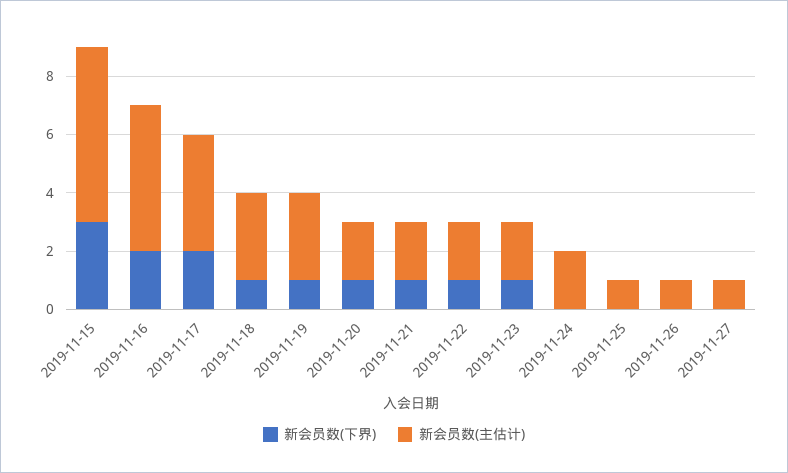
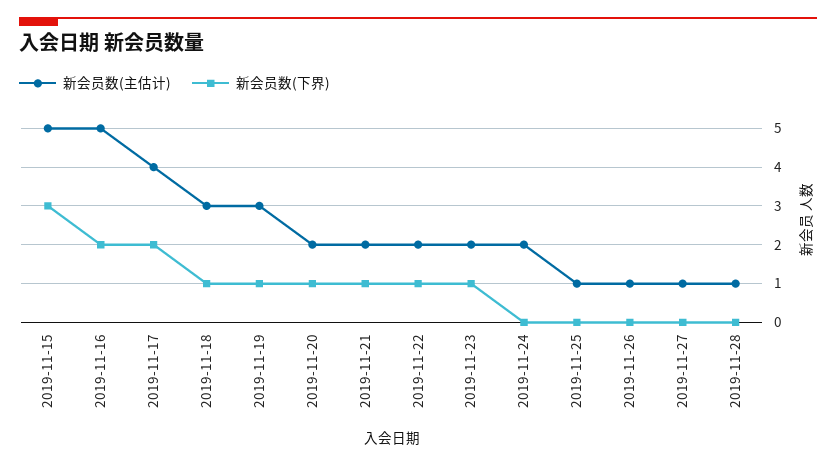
新会员数(主估计), 2019-11-15: 6 -> 5
新会员数(主估计), 2019-11-28: none -> 1
新会员数(下界), 2019-11-28: none -> 0

